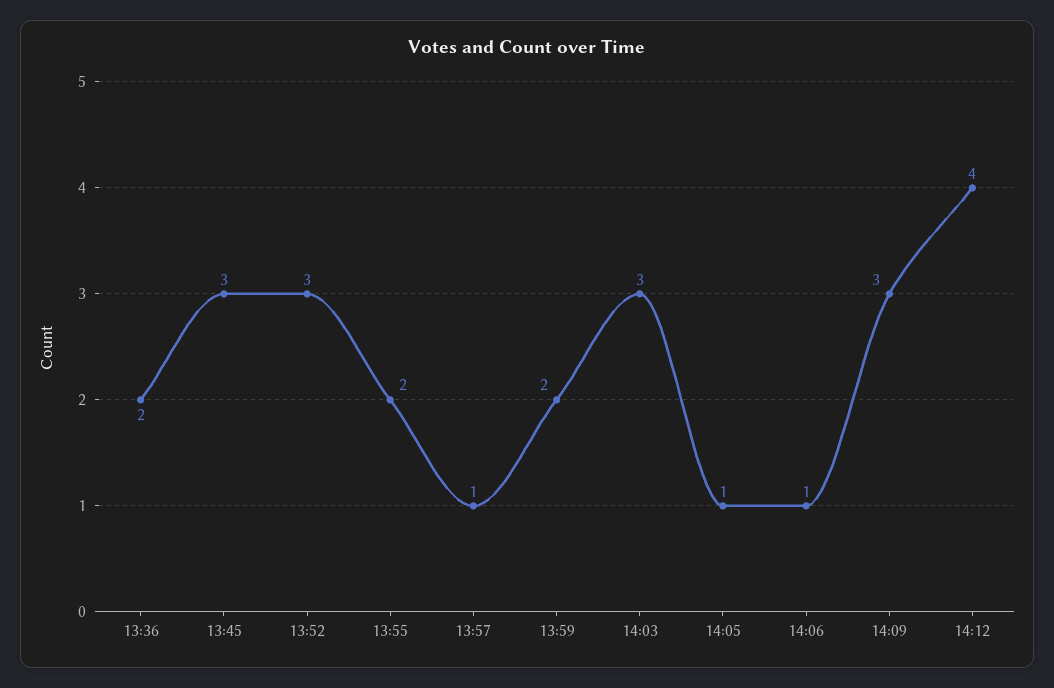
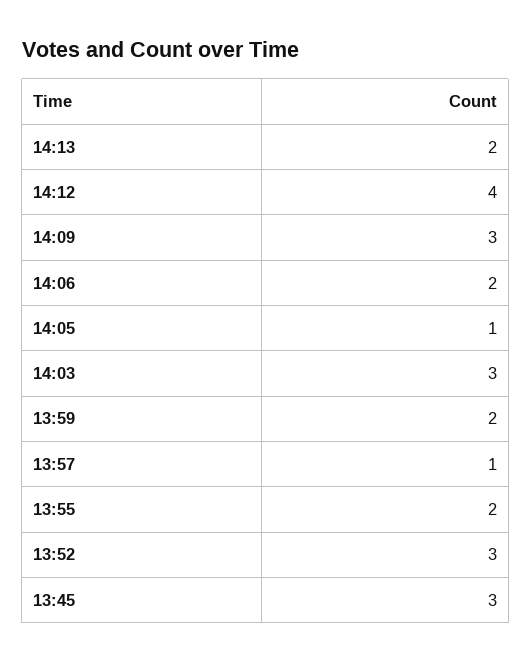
13:36: 2 -> none
14:06: 1 -> 2
14:13: none -> 2

